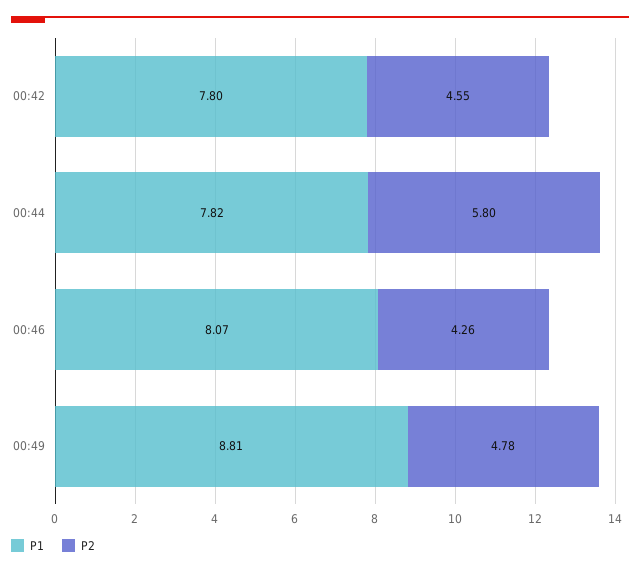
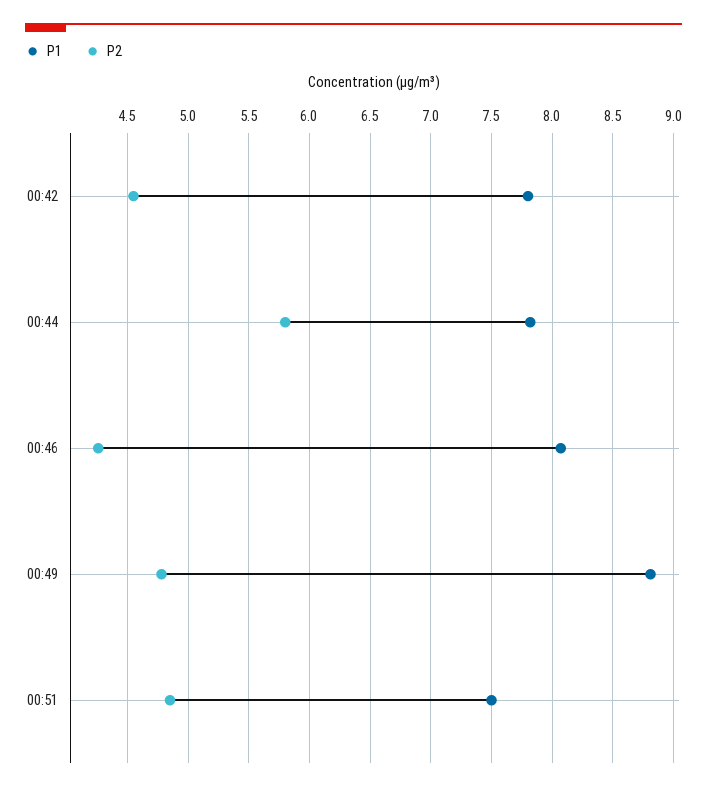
P1, 00:51: none -> 7.5
P2, 00:51: none -> 4.85

